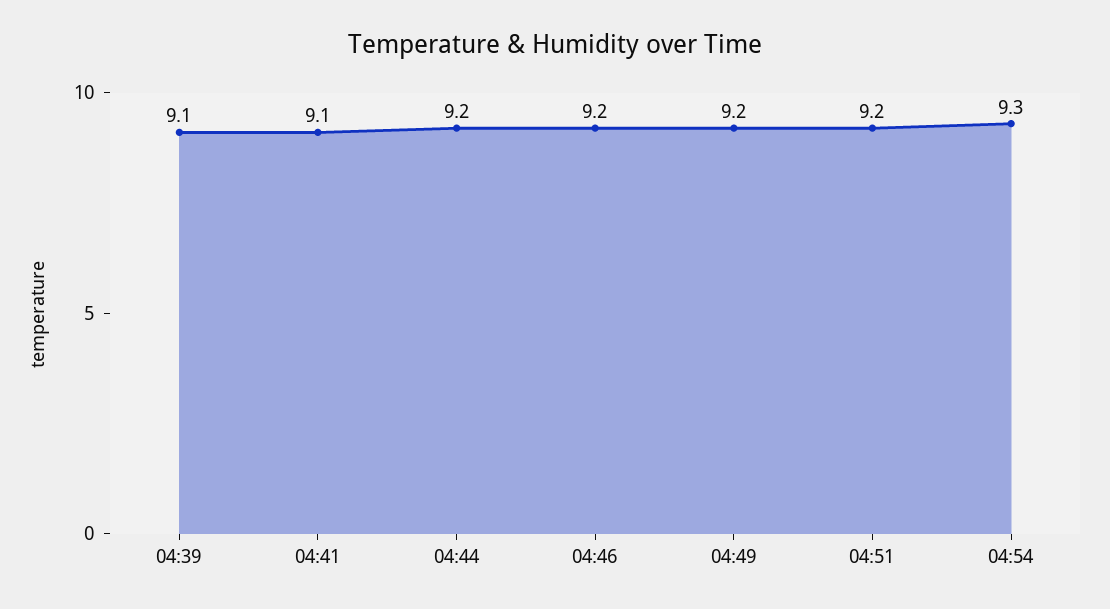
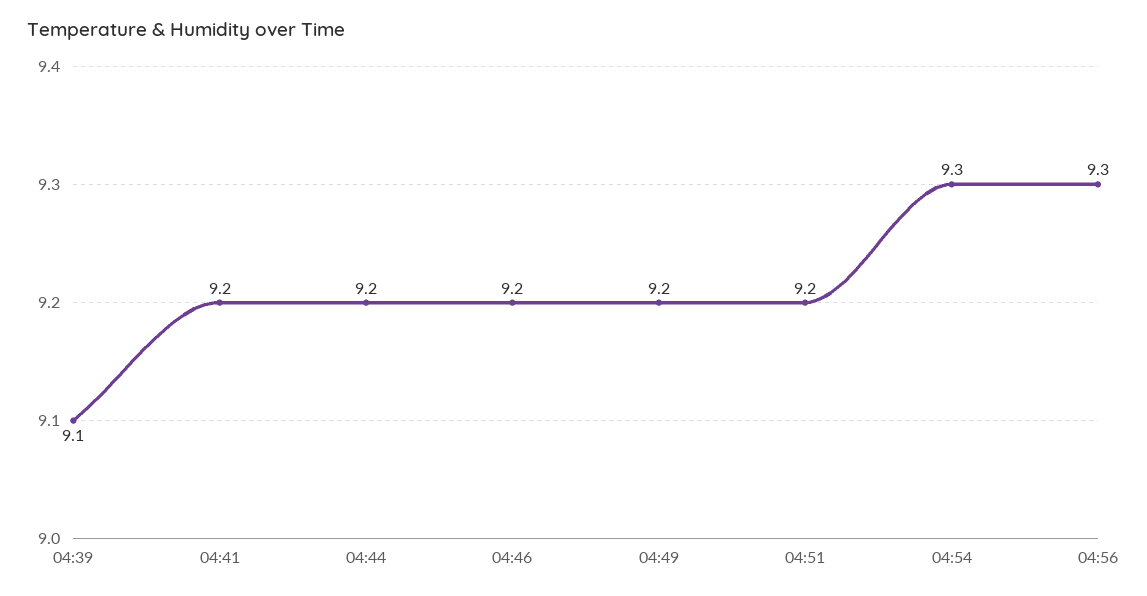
04:41: 9.1 -> 9.2
04:56: none -> 9.3

